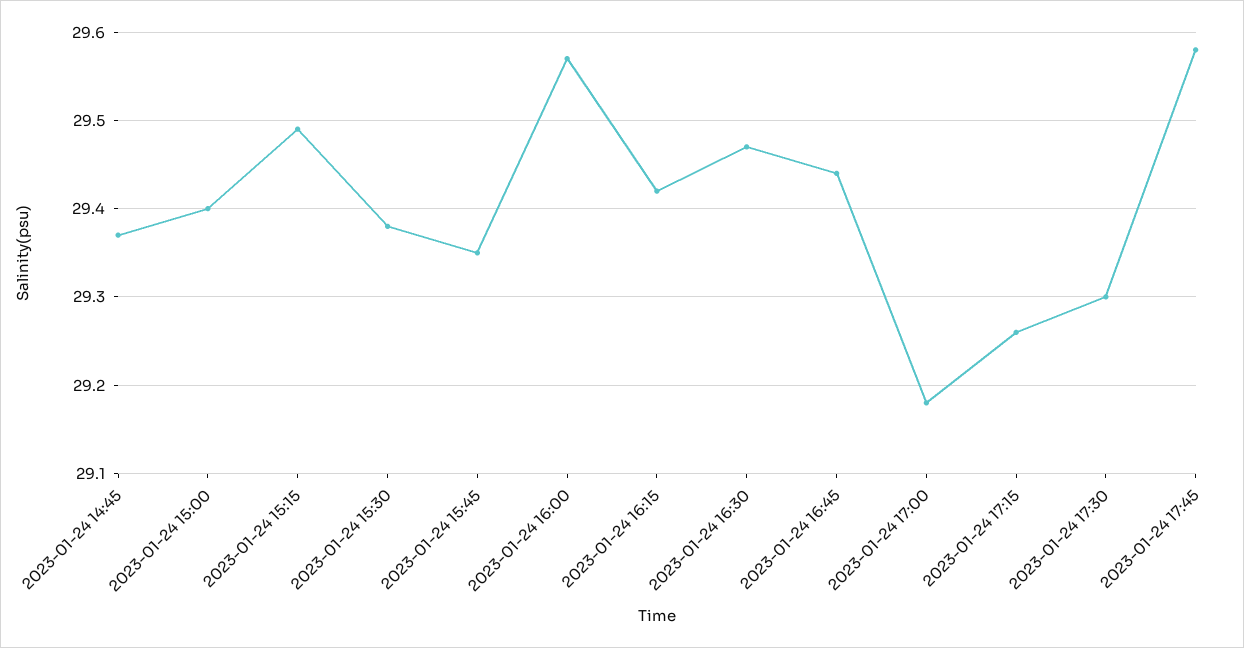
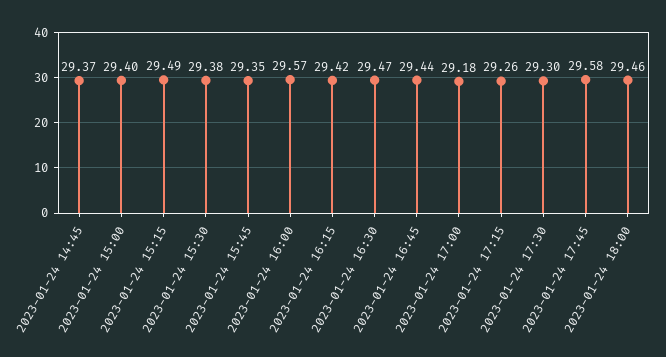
2023-01-24 18:00: none -> 29.46

